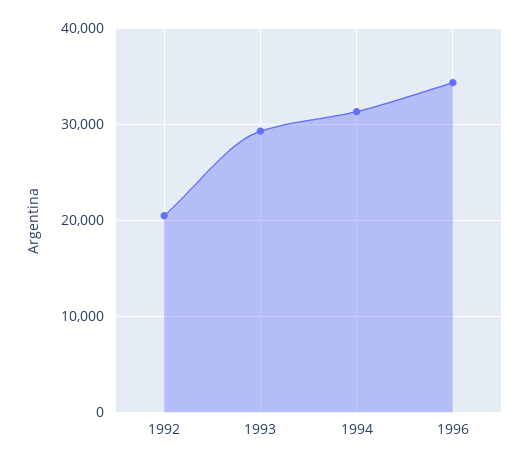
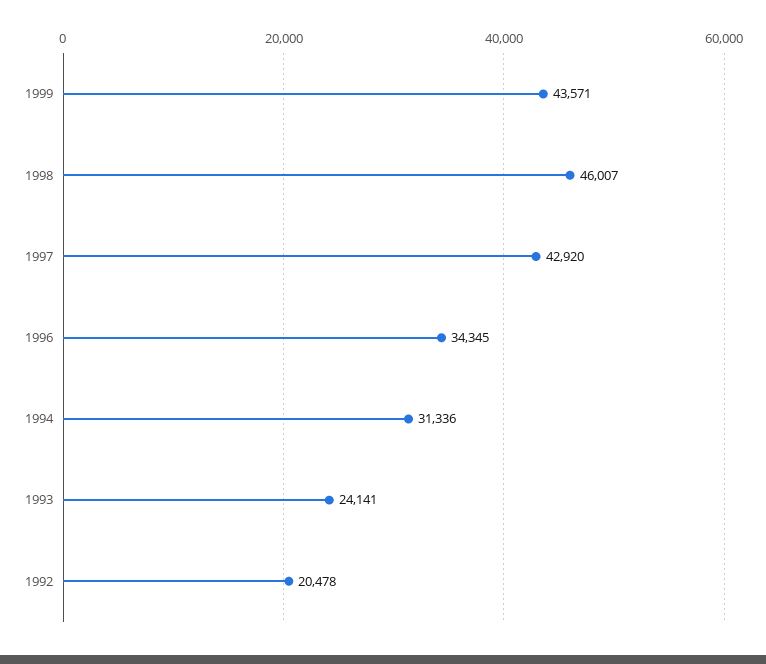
1993: 29000 -> 24141
1999: none -> 43571
1998: none -> 46007
1997: none -> 42920

